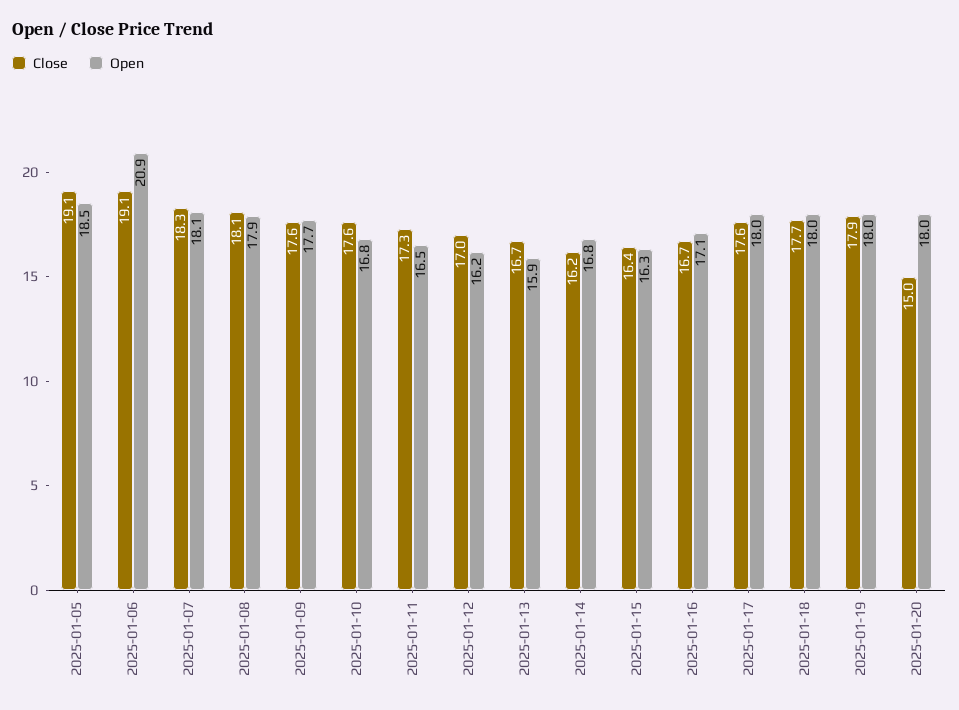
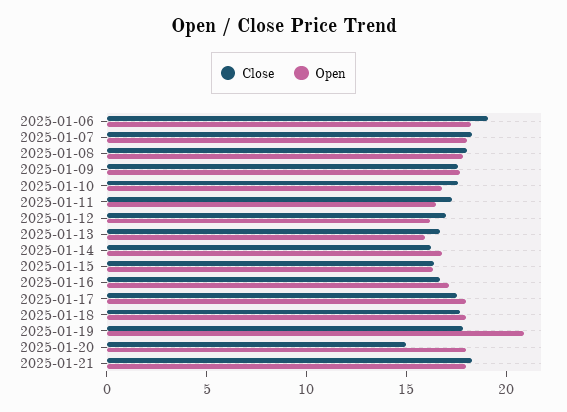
Close, 2025-01-05: 19.1 -> none
Open, 2025-01-05: 18.5 -> none
Open, 2025-01-06: 20.9 -> 18
Open, 2025-01-19: 18 -> 21
Close, 2025-01-21: none -> 18
Open, 2025-01-21: none -> 18

